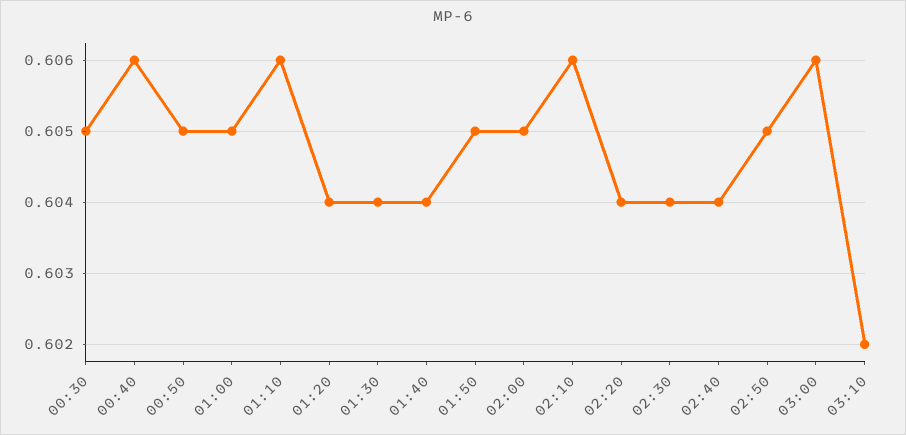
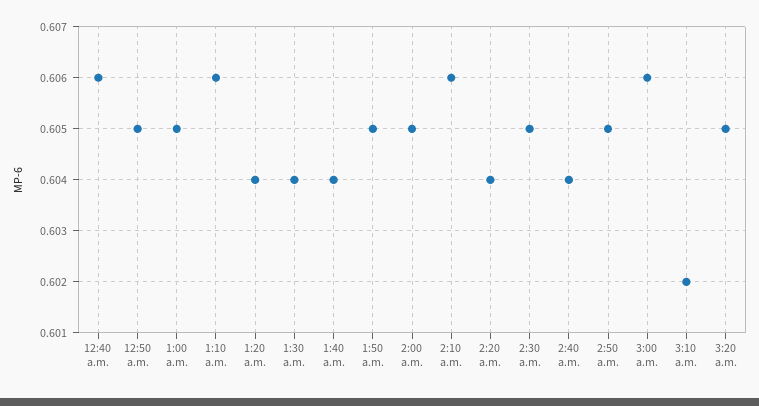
00:30: 0.605 -> none
02:30: 0.604 -> 0.605
3:20 a.m.: none -> 0.605

